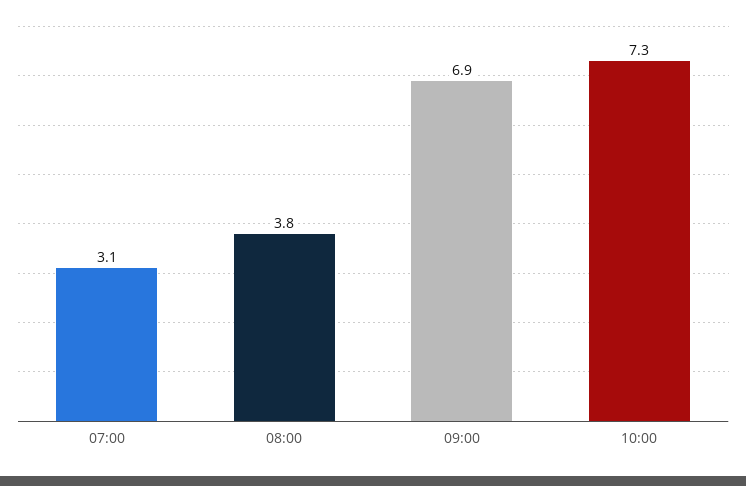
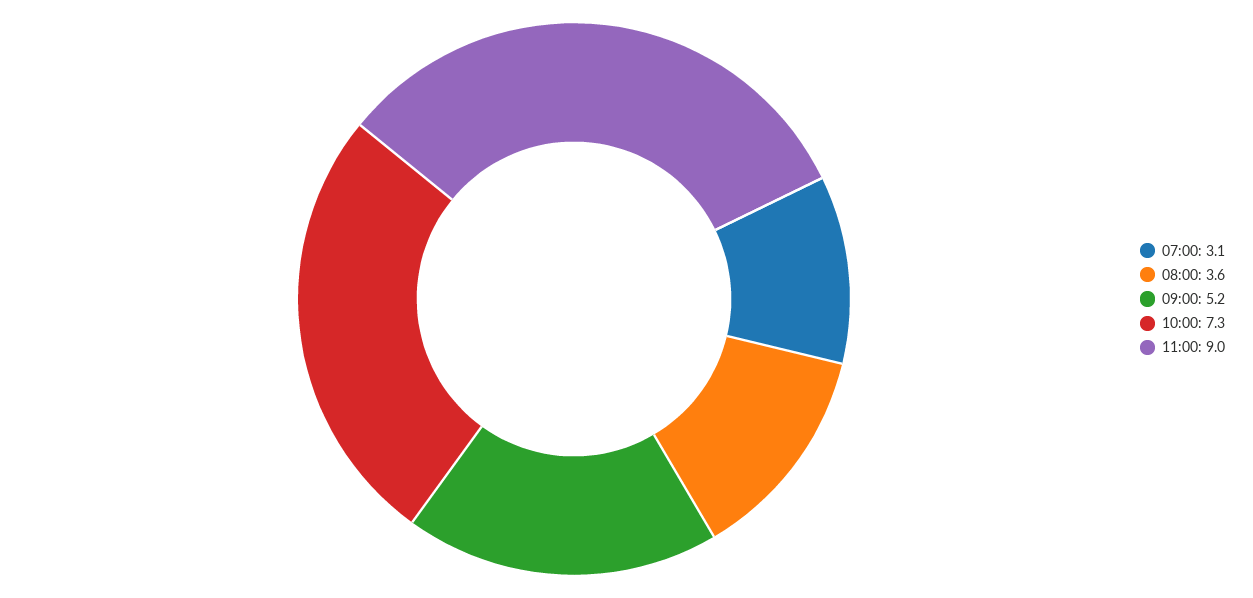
08:00: 3.8 -> 3.6
09:00: 6.9 -> 5.2
11:00: none -> 9

